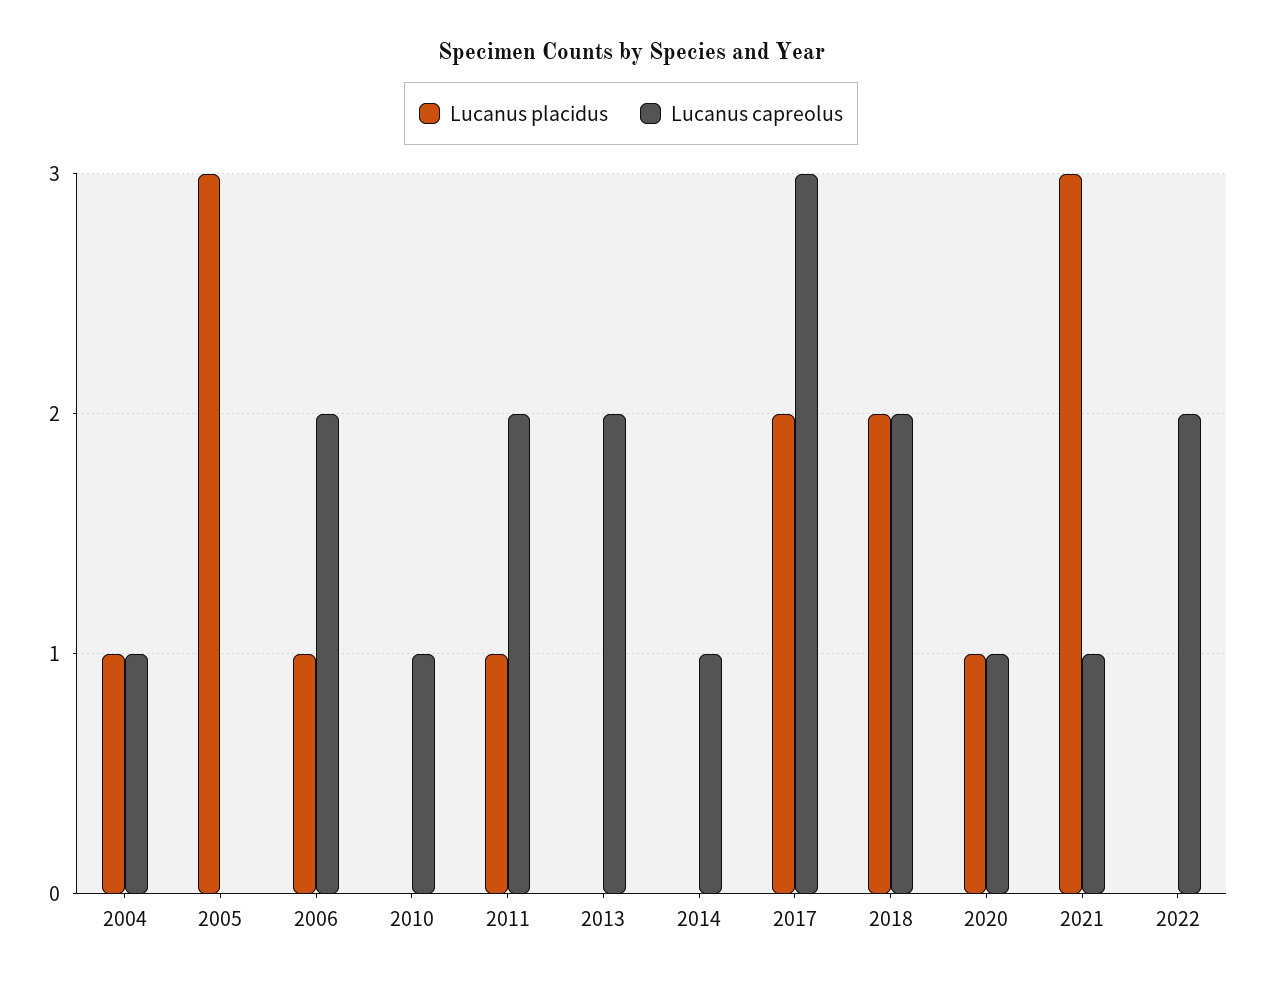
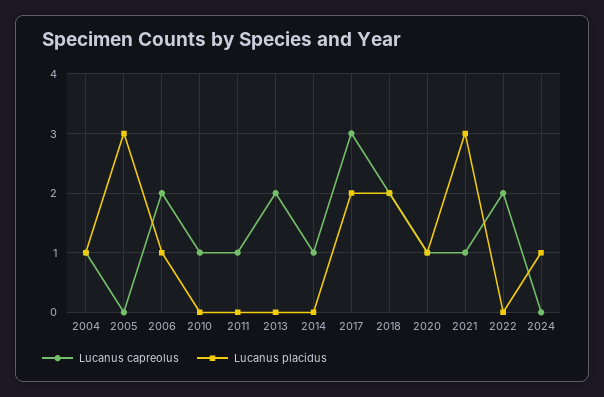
Lucanus placidus, 2011: 1 -> 0
Lucanus capreolus, 2011: 2 -> 1
Lucanus capreolus, 2024: none -> 0
Lucanus placidus, 2024: none -> 1

